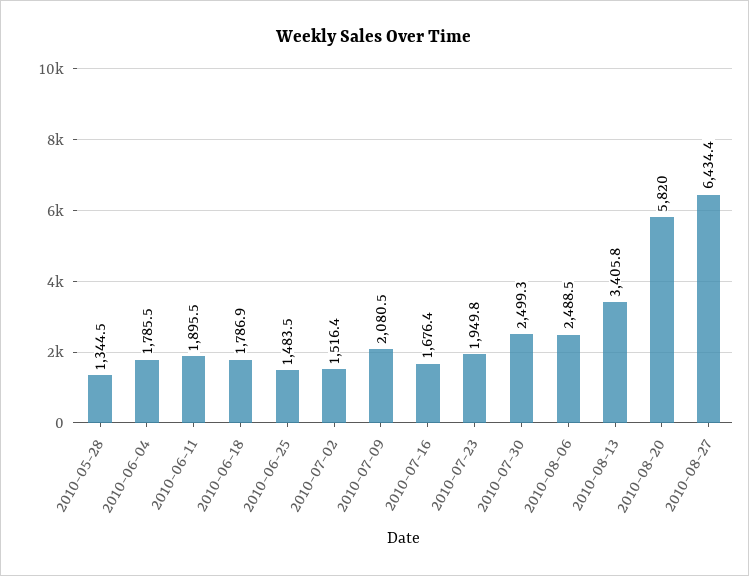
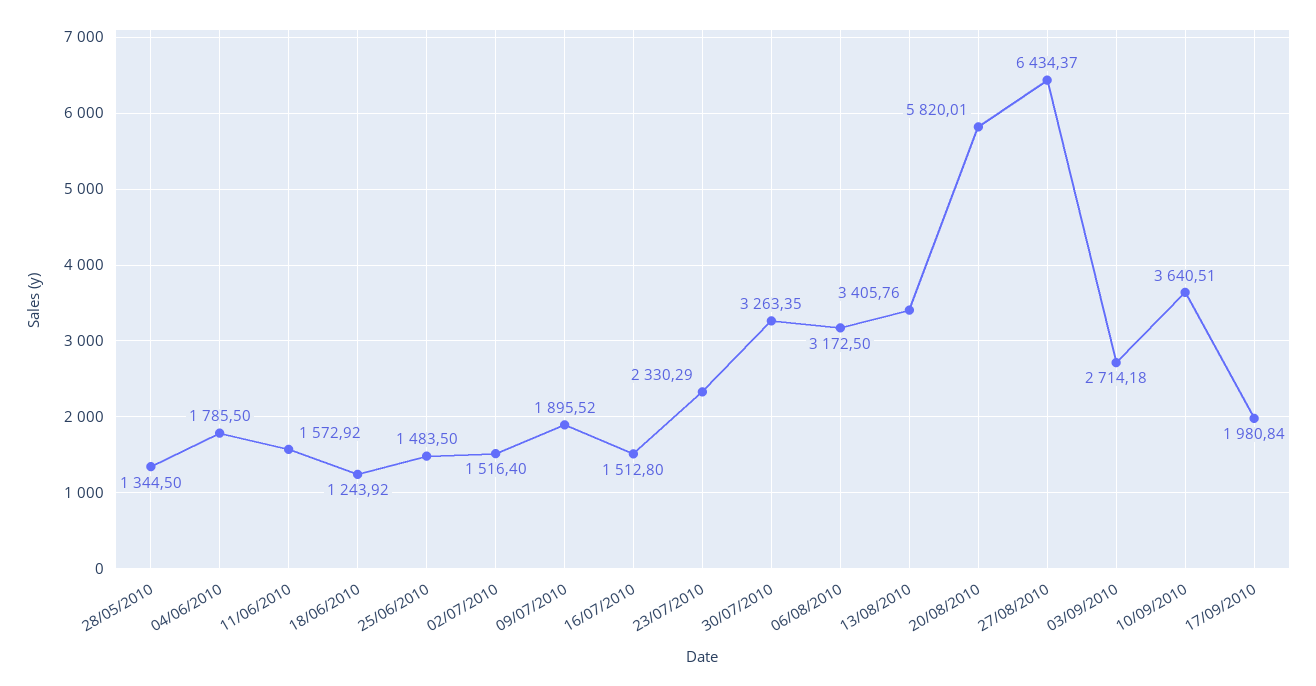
2010-06-11: 1895.5 -> 1572.92
2010-06-18: 1786.9 -> 1243.92
2010-07-09: 2080.5 -> 1895.52
2010-07-16: 1676.4 -> 1512.8
2010-07-23: 1949.8 -> 2330.29
2010-07-30: 2499.3 -> 3263.35
2010-08-06: 2488.5 -> 3172.5
03/09/2010: none -> 2714.18
10/09/2010: none -> 3640.51
17/09/2010: none -> 1980.84

